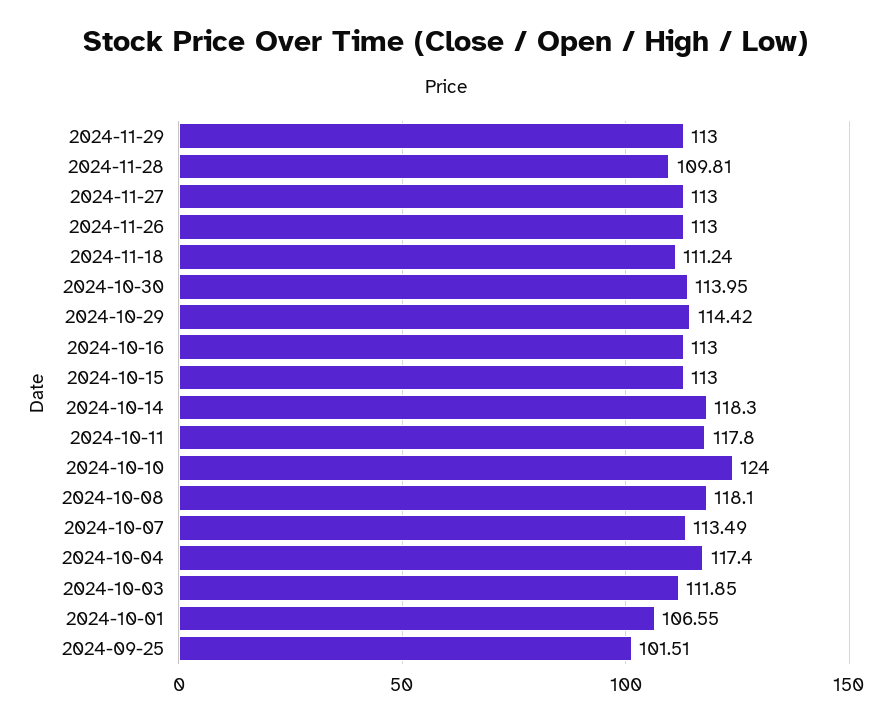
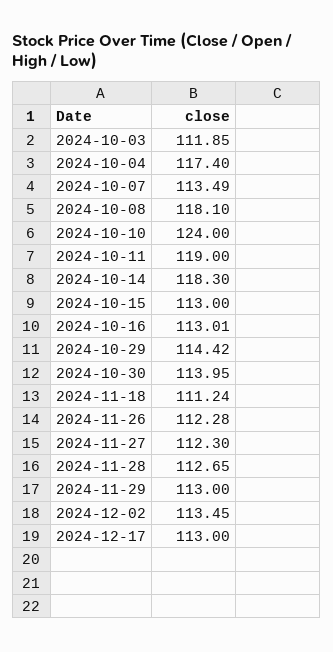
2024-11-28: 109.81 -> 112.65
2024-11-27: 113 -> 112.3
2024-11-26: 113 -> 112.28
2024-10-16: 113 -> 113.01
2024-10-11: 117.8 -> 119
2024-10-01: 106.55 -> none
2024-09-25: 101.51 -> none
2024-12-02: none -> 113.45
2024-12-17: none -> 113

